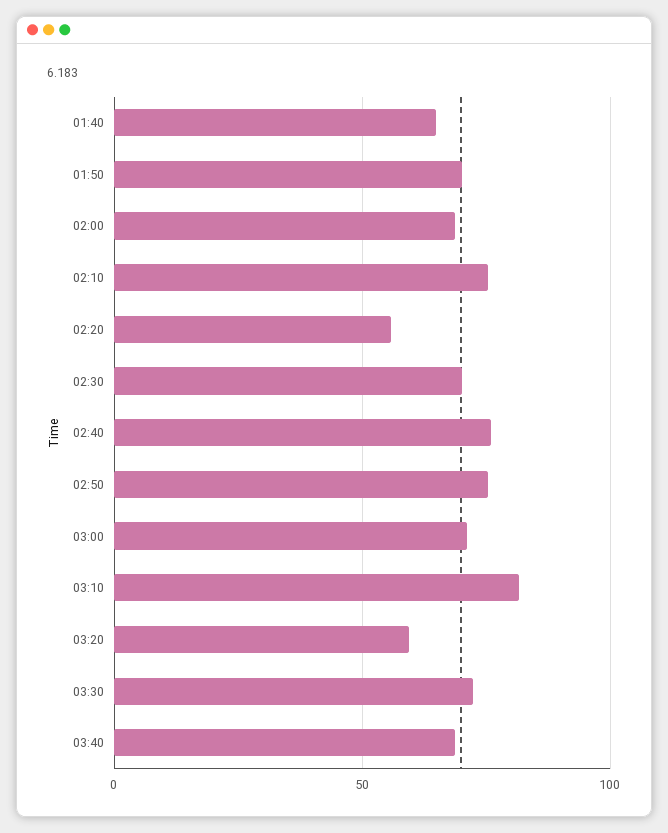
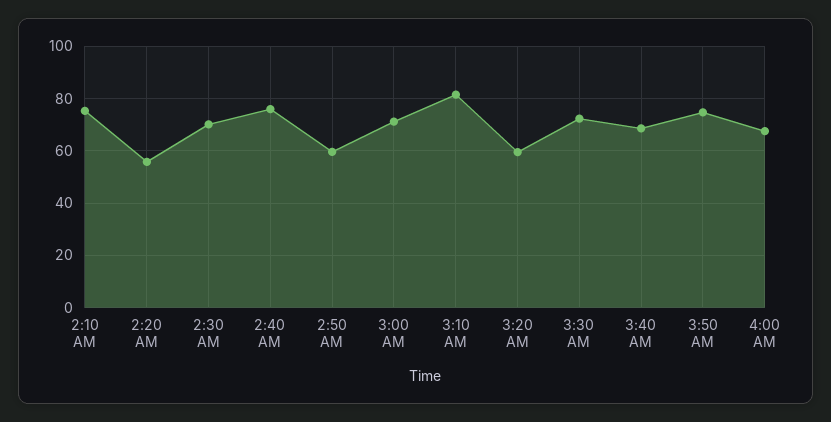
01:40: 65 -> none
01:50: 70 -> none
02:00: 70 -> none
02:50: 75 -> 60
3:50 AM: none -> 75
4:00 AM: none -> 67.5

